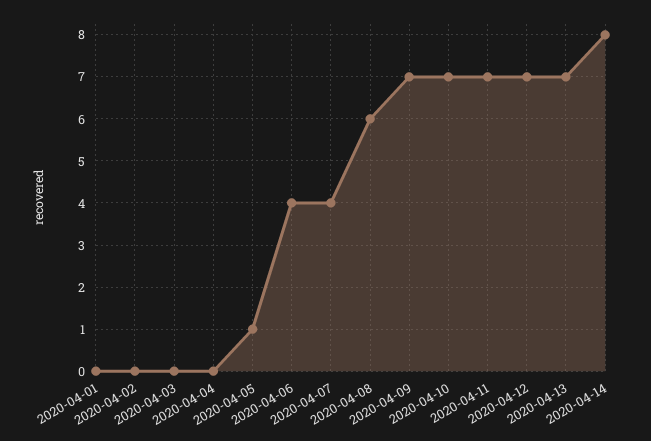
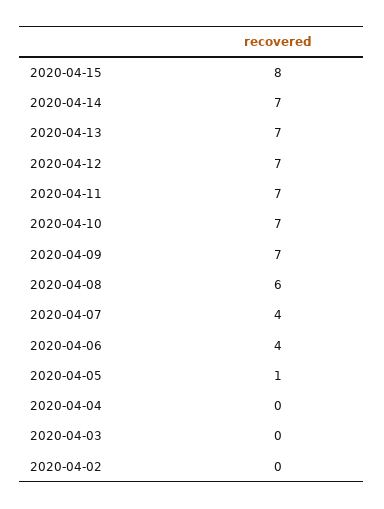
2020-04-01: 0 -> none
2020-04-14: 8 -> 7
2020-04-15: none -> 8

